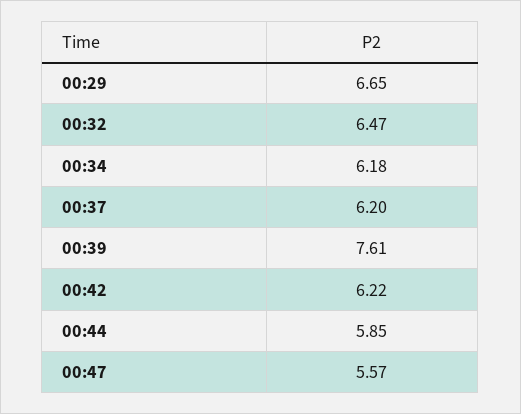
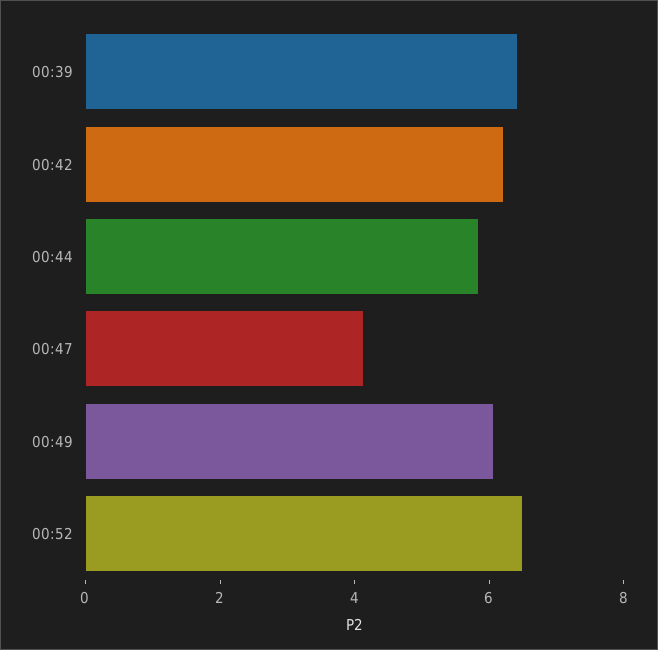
00:29: 6.65 -> none
00:32: 6.47 -> none
00:34: 6.18 -> none
00:37: 6.2 -> none
00:39: 7.61 -> 6.5
00:47: 5.57 -> 4
00:49: none -> 6
00:52: none -> 6.5

